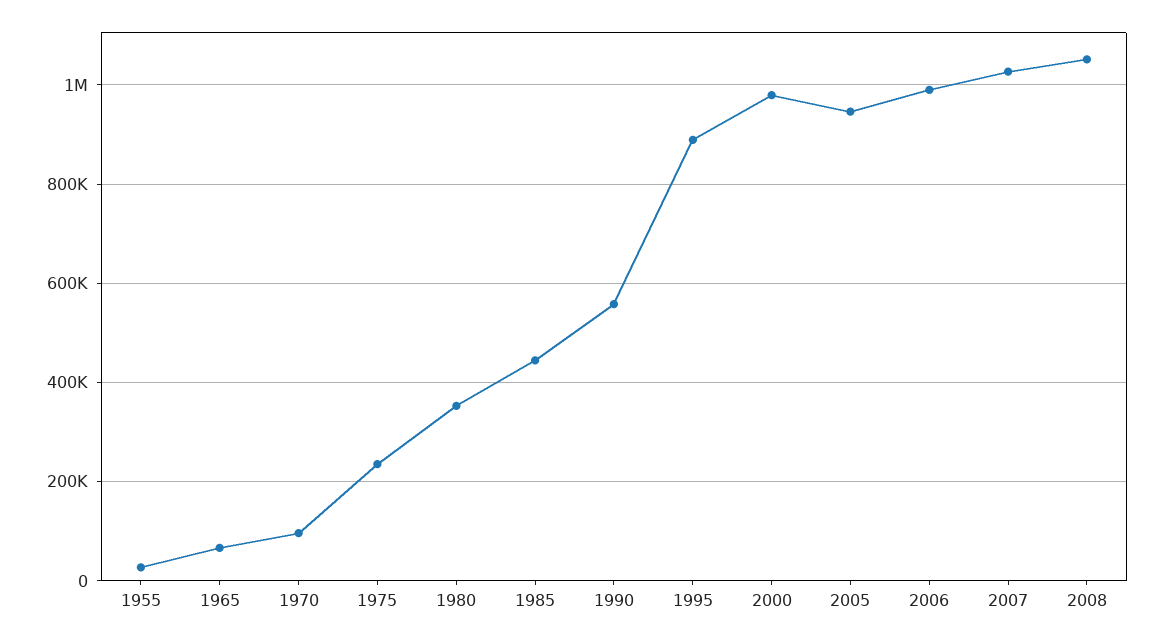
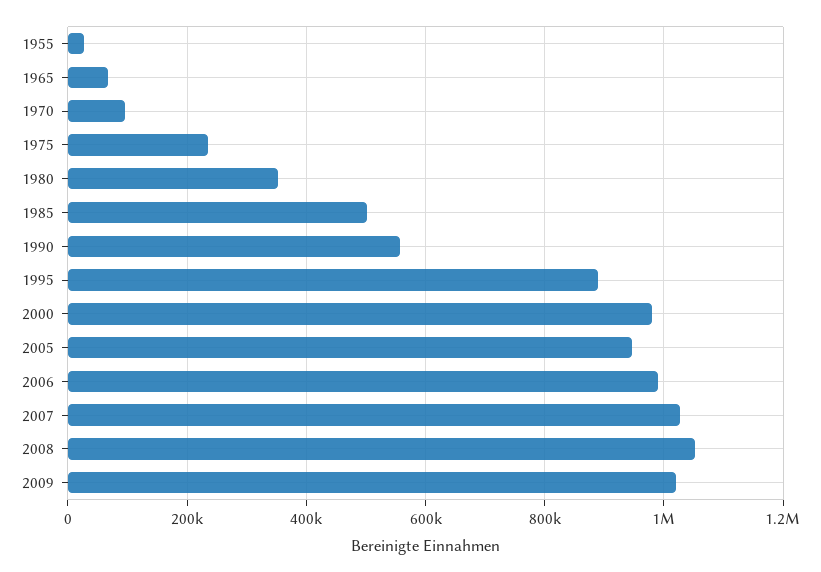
1985: 440000 -> 500000
2009: none -> 1020000

